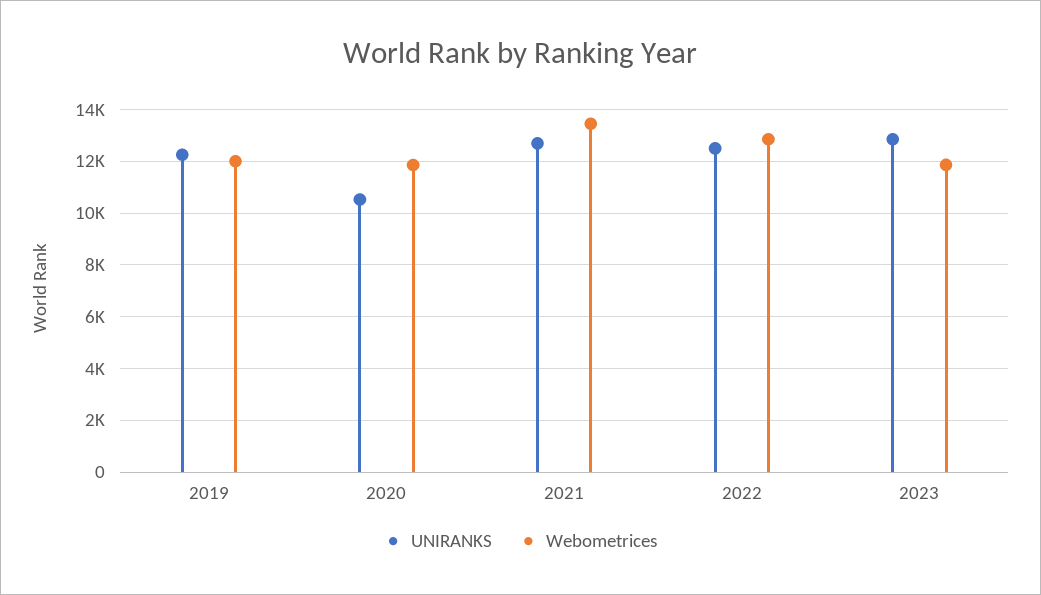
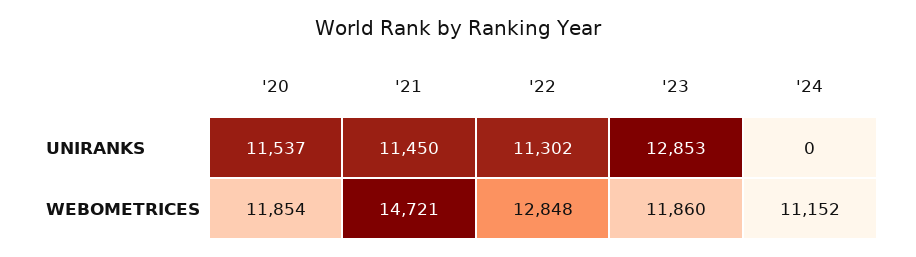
UNIRANKS, 2019: 12250 -> none
Webometrices, 2019: 12000 -> none
UNIRANKS, 2020: 10500 -> 11537
UNIRANKS, 2021: 12750 -> 11450
Webometrices, 2021: 13500 -> 14721
UNIRANKS, 2022: 12500 -> 11302
UNIRANKS, '24: none -> 0
Webometrices, '24: none -> 11152

